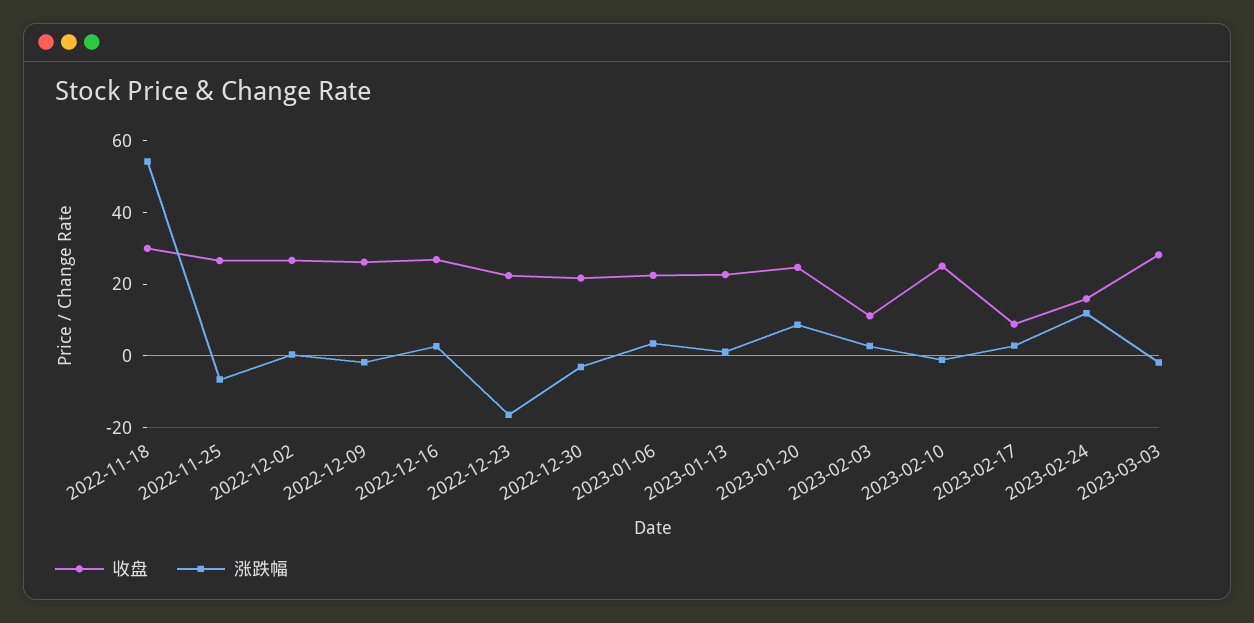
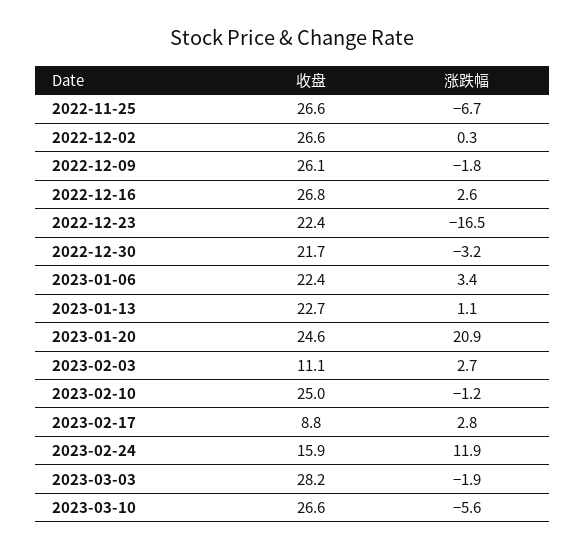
收盘, 2022-11-18: 30 -> none
涨跌幅, 2022-11-18: 55 -> none
涨跌幅, 2023-01-20: 10 -> 20.9
收盘, 2023-03-10: none -> 26.6
涨跌幅, 2023-03-10: none -> -5.6

